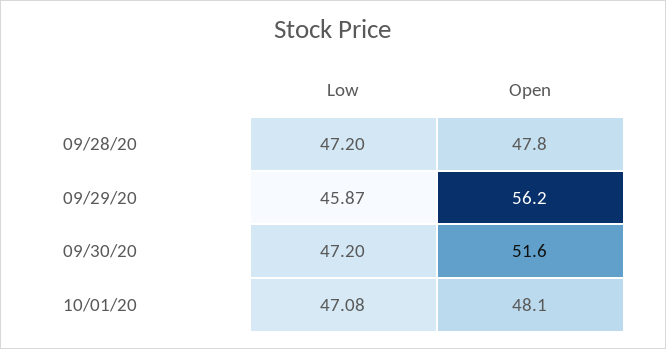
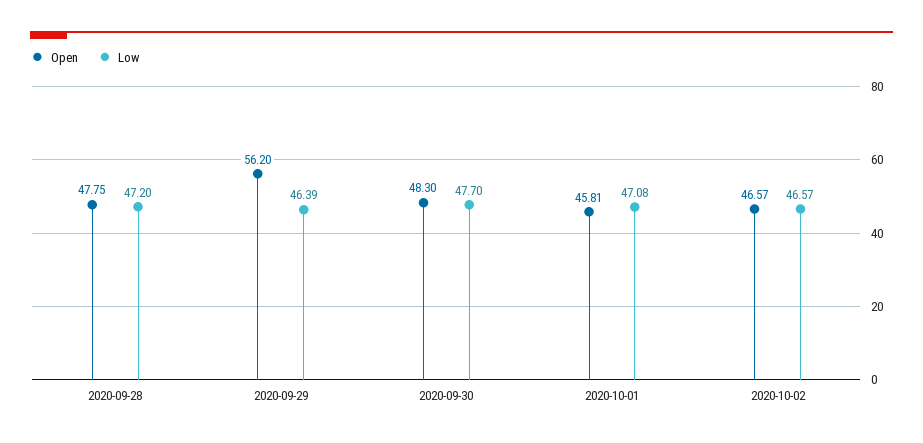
Low, 09/29/20: 45.87 -> 46.39
Low, 09/30/20: 47.2 -> 47.7
Open, 09/30/20: 51.6 -> 48.3
Open, 10/01/20: 48.1 -> 45.81
Open, 2020-10-02: none -> 46.57
Low, 2020-10-02: none -> 46.57

